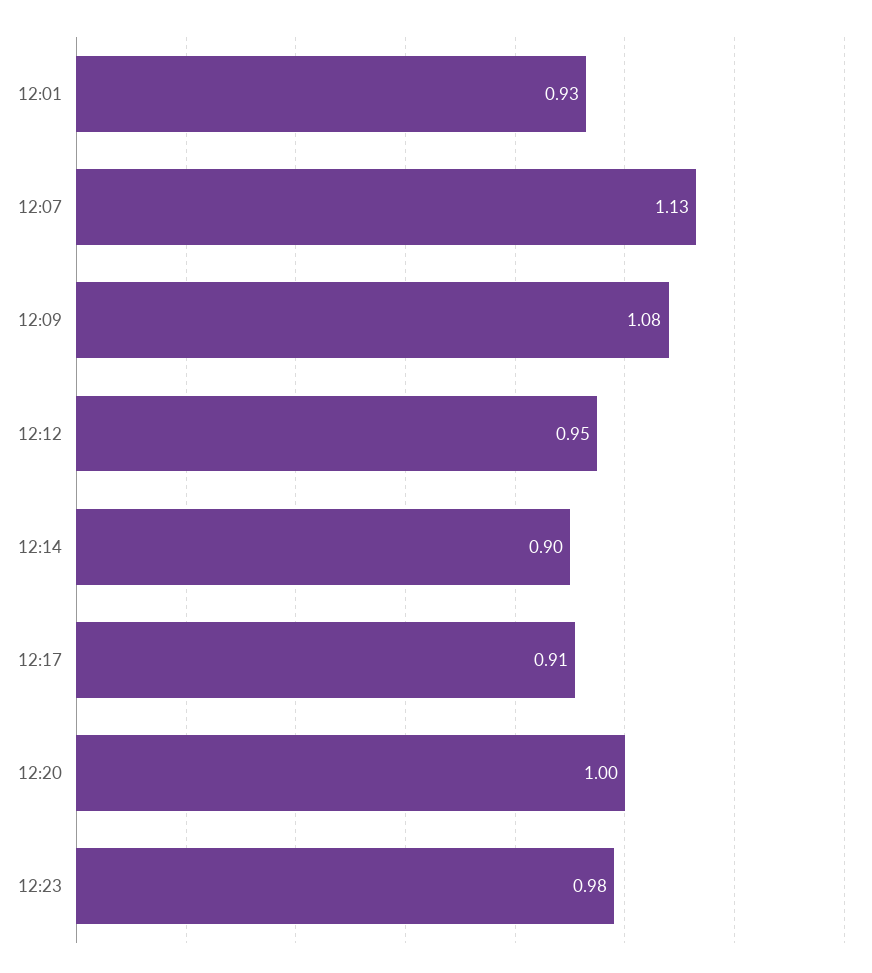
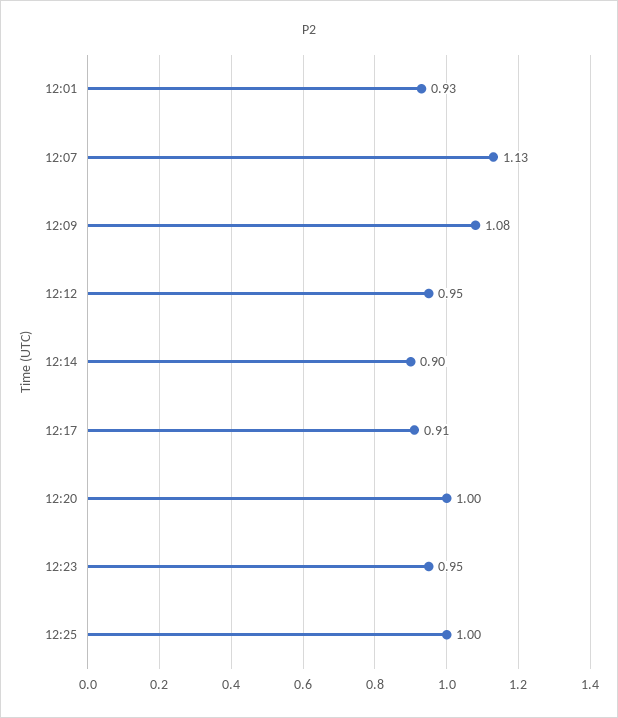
12:23: 0.98 -> 0.95
12:25: none -> 1

